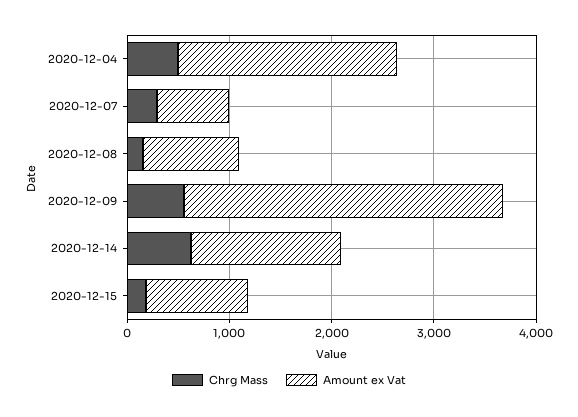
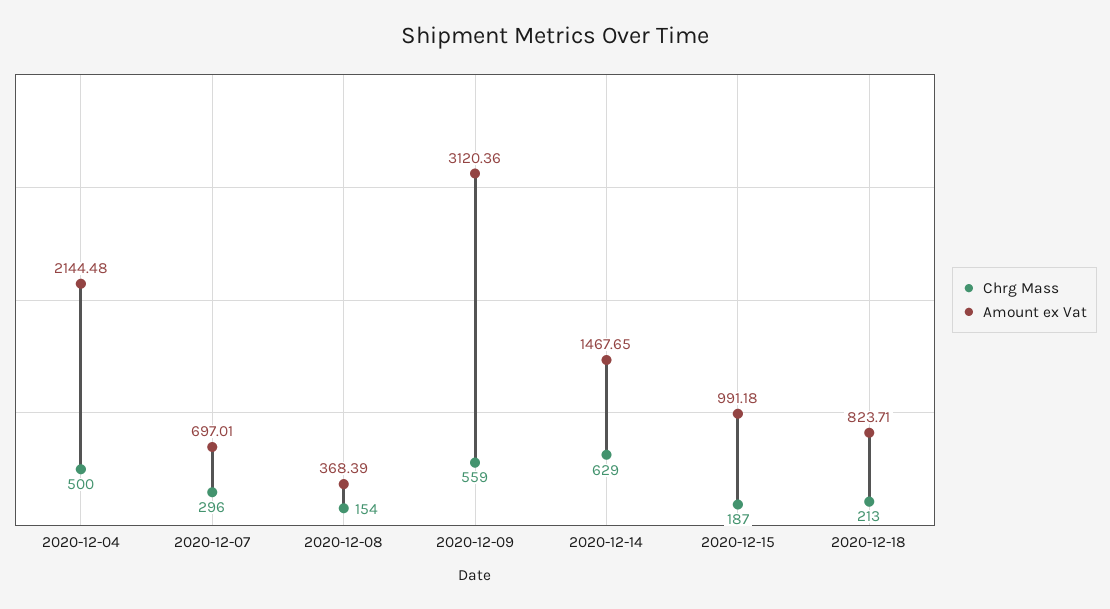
Amount ex Vat, 2020-12-08: 1000 -> 368.39
Chrg Mass, 2020-12-18: none -> 213
Amount ex Vat, 2020-12-18: none -> 823.71

